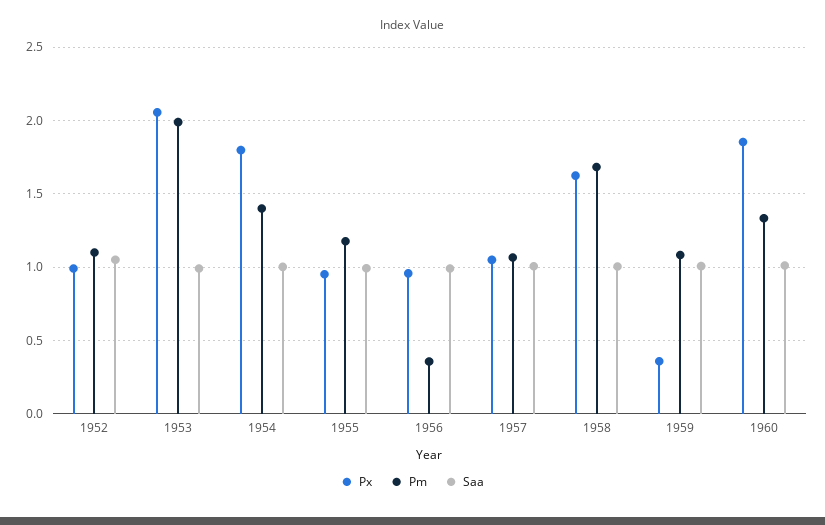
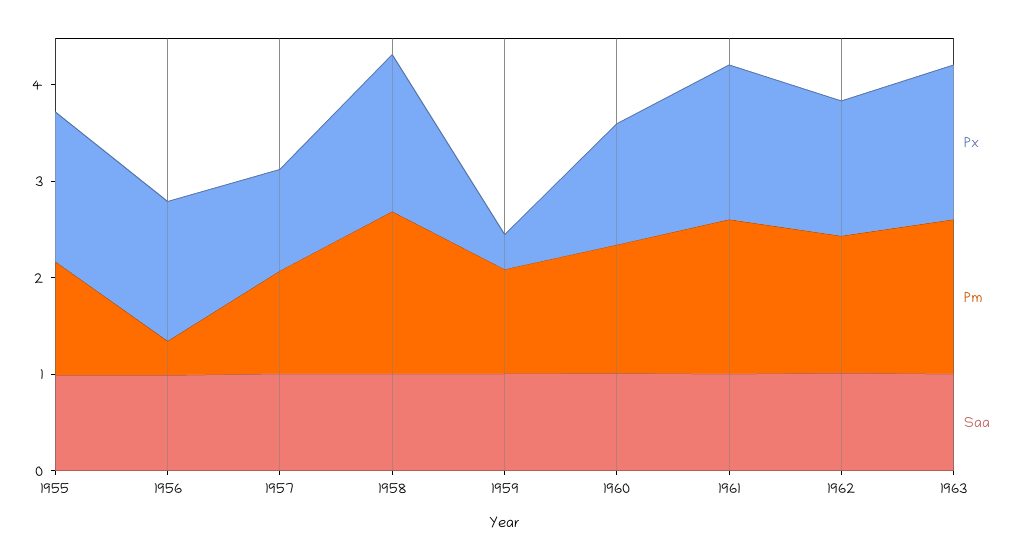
Px, 1952: 1 -> none
Pm, 1952: 1.1 -> none
Saa, 1952: 1.05 -> none
Px, 1953: 2.05 -> none
Pm, 1953: 2 -> none
Saa, 1953: 1 -> none
Px, 1954: 1.8 -> none
Pm, 1954: 1.4 -> none
Saa, 1954: 1 -> none
Px, 1955: 0.95 -> 1.6
Px, 1956: 0.95 -> 1.4
Px, 1960: 1.85 -> 1.2
Px, 1961: none -> 1.6
Pm, 1961: none -> 1.6
Saa, 1961: none -> 1
Px, 1962: none -> 1.4
Pm, 1962: none -> 1.4
Saa, 1962: none -> 1
Px, 1963: none -> 1.6
Pm, 1963: none -> 1.6
Saa, 1963: none -> 1

